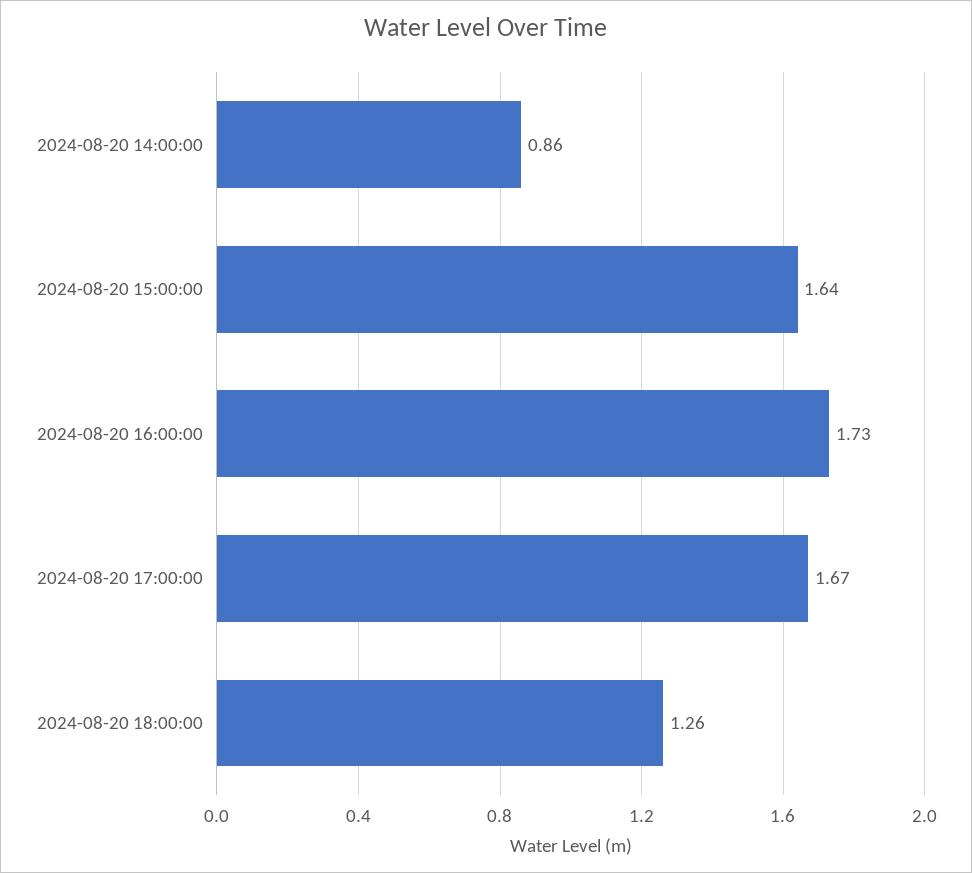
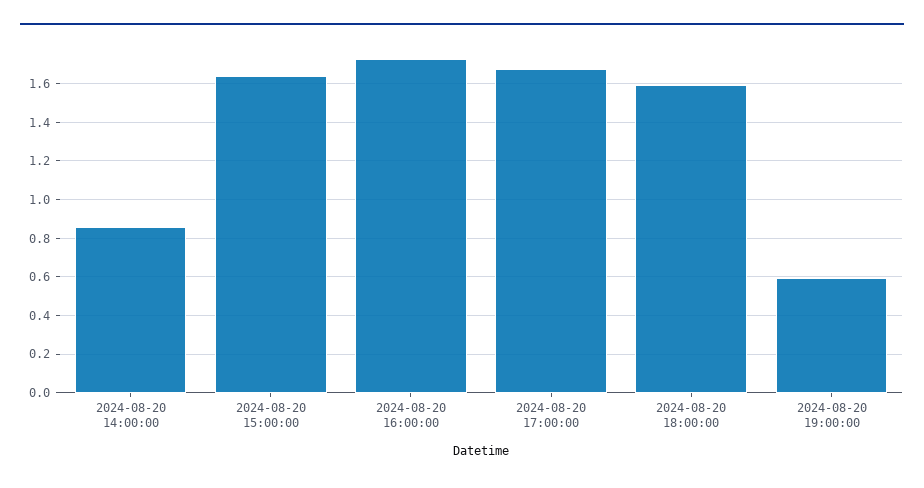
2024-08-20 18:00:00: 1.26 -> 1.6
2024-08-20 19:00:00: none -> 0.6

